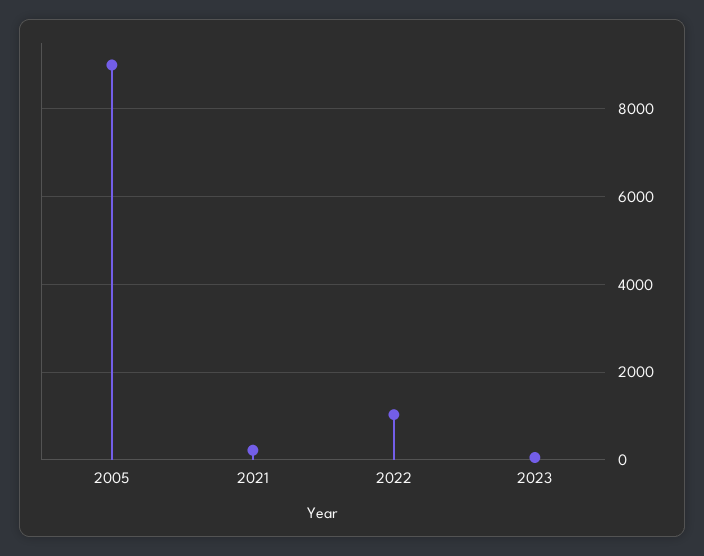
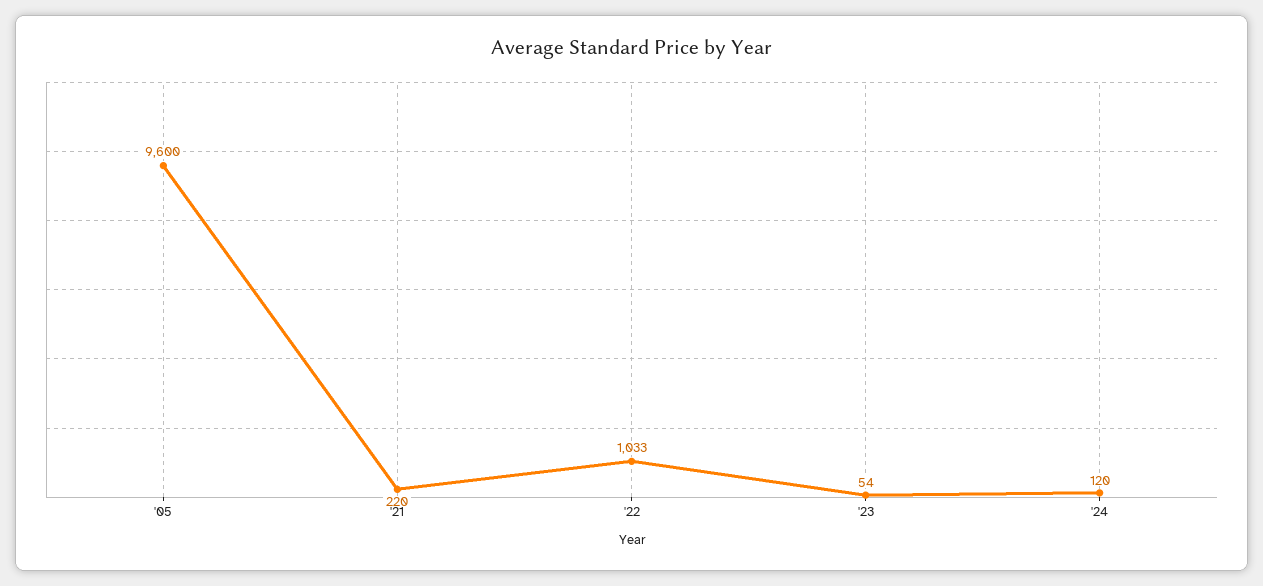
2005: 9000 -> 9600
'24: none -> 120

